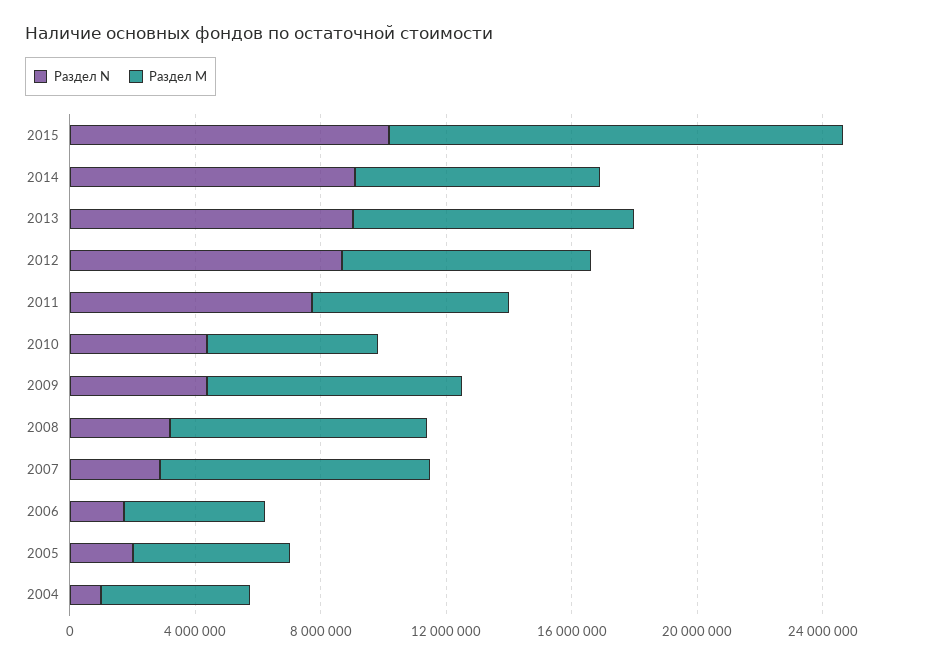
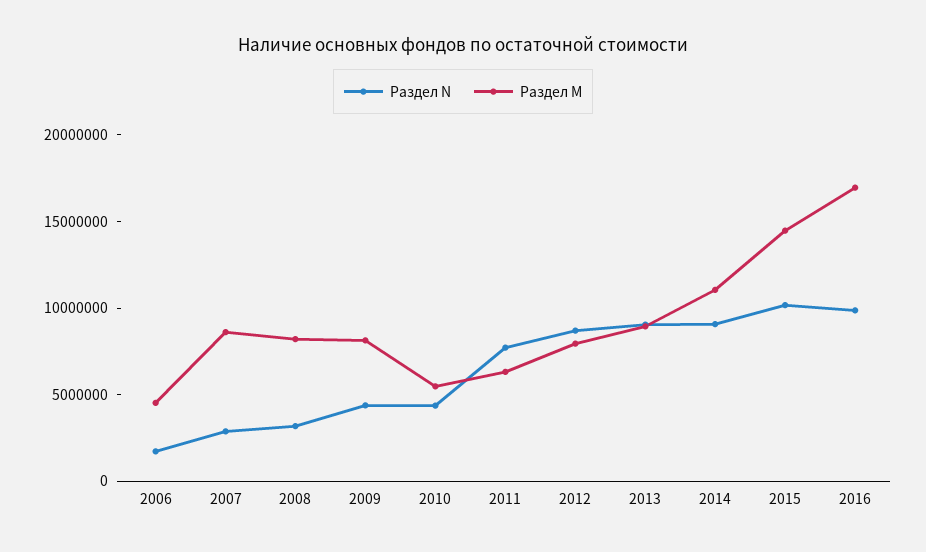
Раздел M, 2014: 8000000 -> 11000000
Раздел N, 2005: 2000000 -> none
Раздел M, 2005: 5000000 -> none
Раздел N, 2004: 1000000 -> none
Раздел M, 2004: 5000000 -> none
Раздел N, 2016: none -> 10000000
Раздел M, 2016: none -> 17000000

